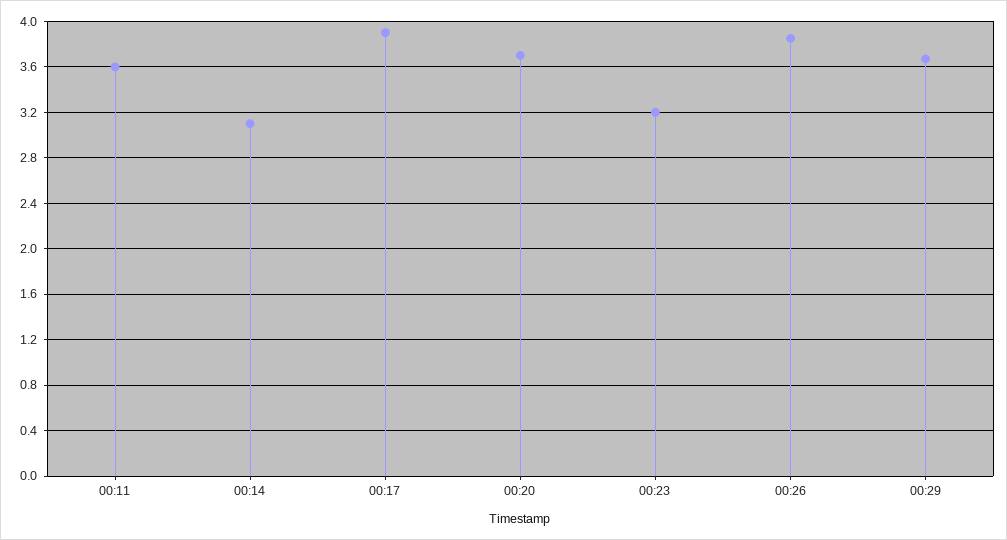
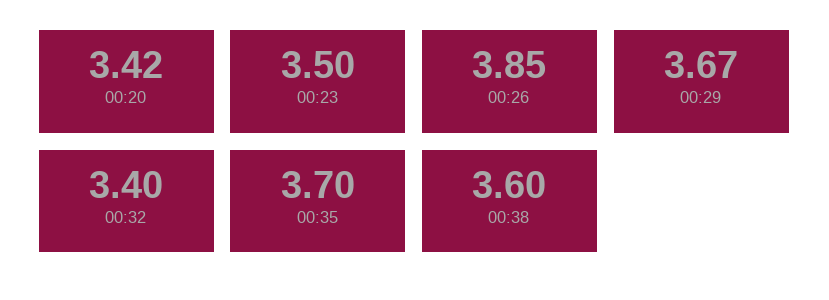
00:11: 3.6 -> none
00:14: 3.1 -> none
00:17: 3.9 -> none
00:20: 3.7 -> 3.42
00:23: 3.2 -> 3.5
00:32: none -> 3.4
00:35: none -> 3.7
00:38: none -> 3.6

